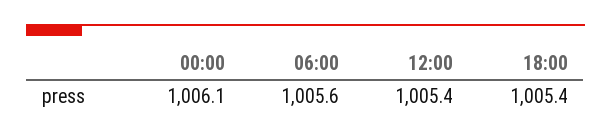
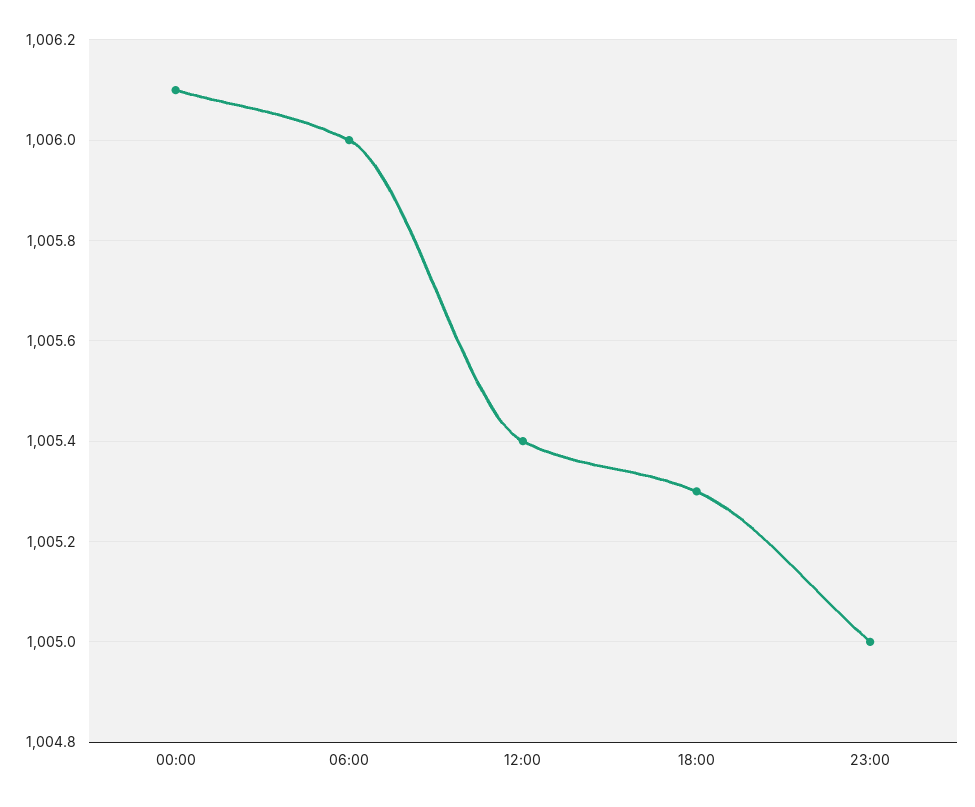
06:00: 1005.6 -> 1006
18:00: 1005.4 -> 1005.3
23:00: none -> 1005

